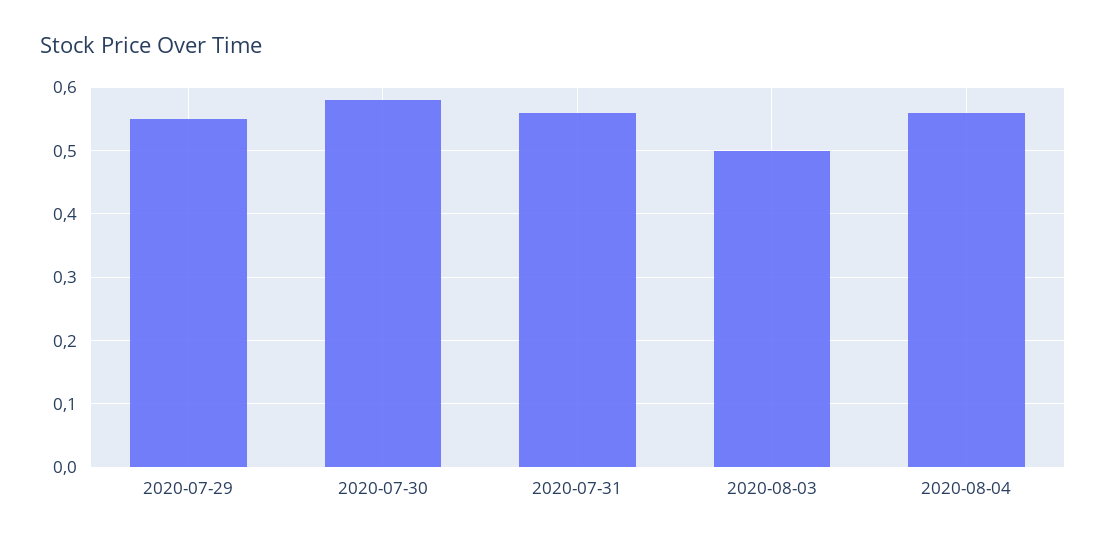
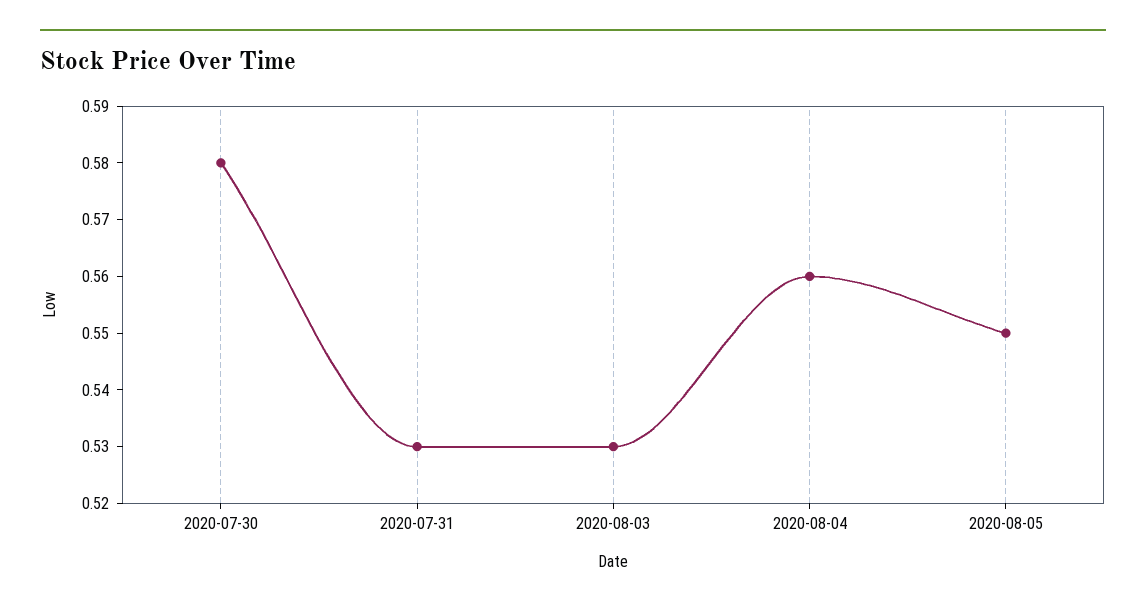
2020-07-29: 0.55 -> none
2020-07-31: 0.56 -> 0.53
2020-08-03: 0.5 -> 0.53
2020-08-05: none -> 0.55

